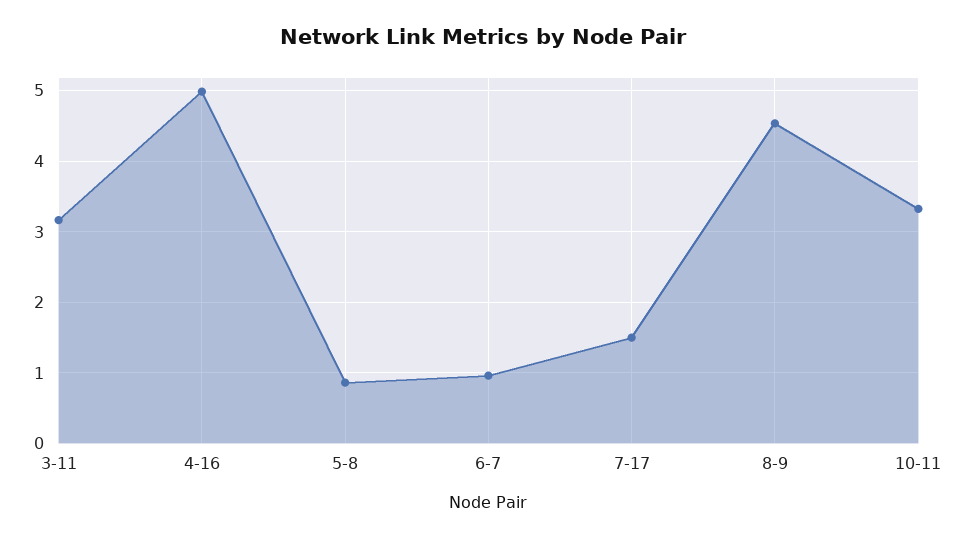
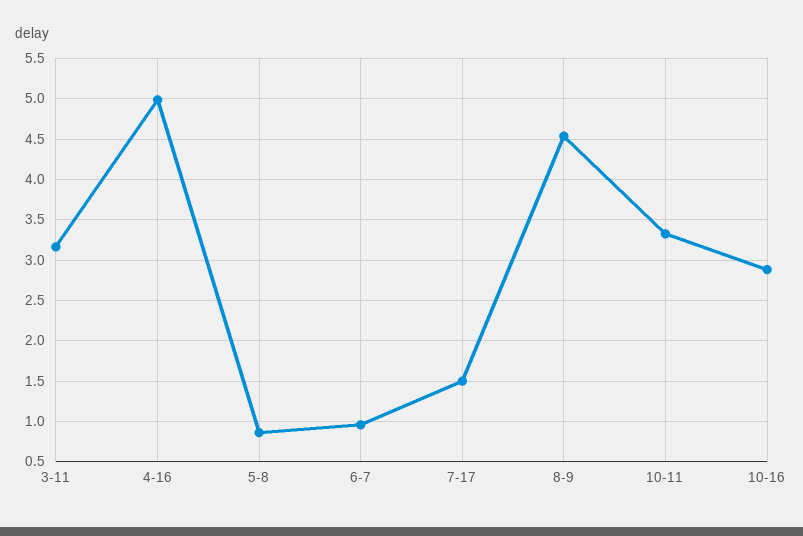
10-16: none -> 2.9

